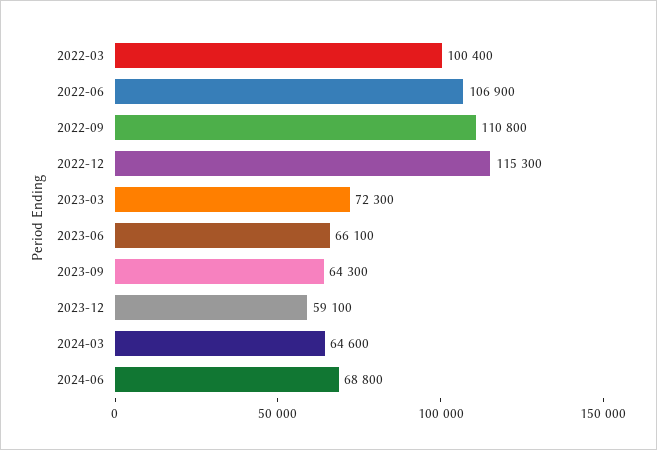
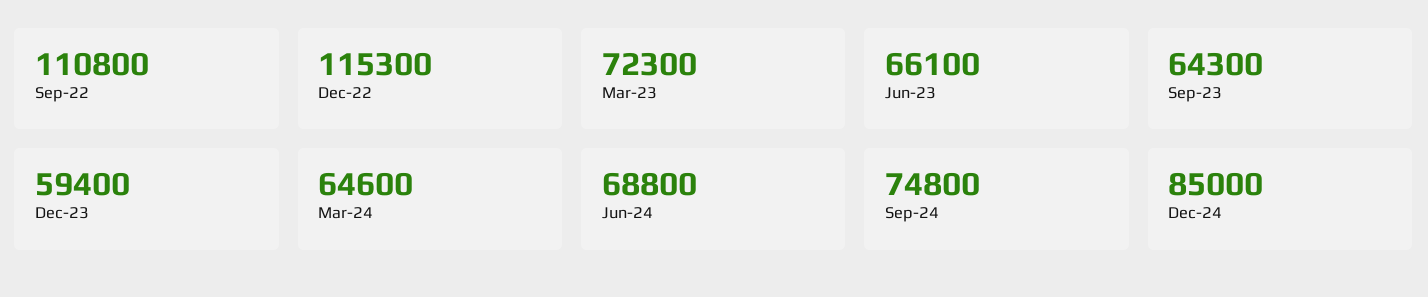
2022-03: 100400 -> none
2022-06: 106900 -> none
2023-12: 59100 -> 59400
Sep-24: none -> 74800
Dec-24: none -> 85000

